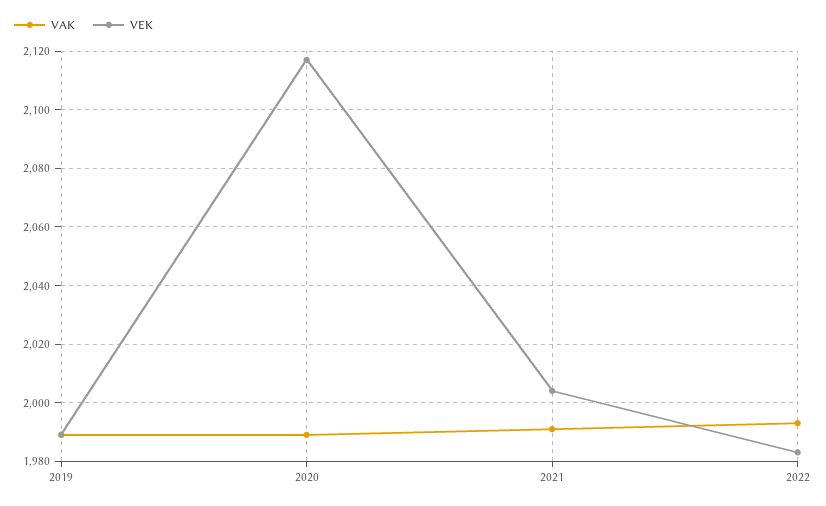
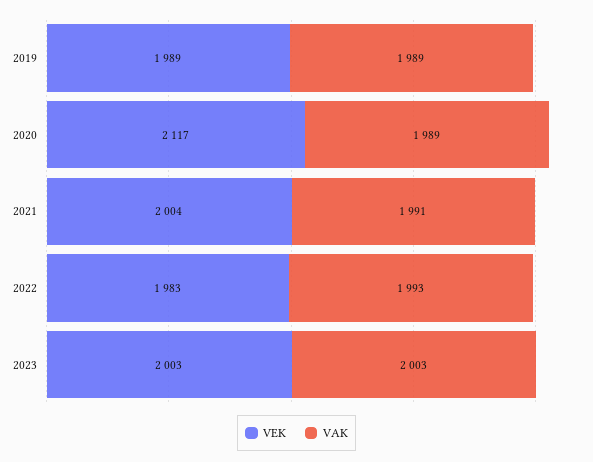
VEK, 2023: none -> 2003
VAK, 2023: none -> 2003

